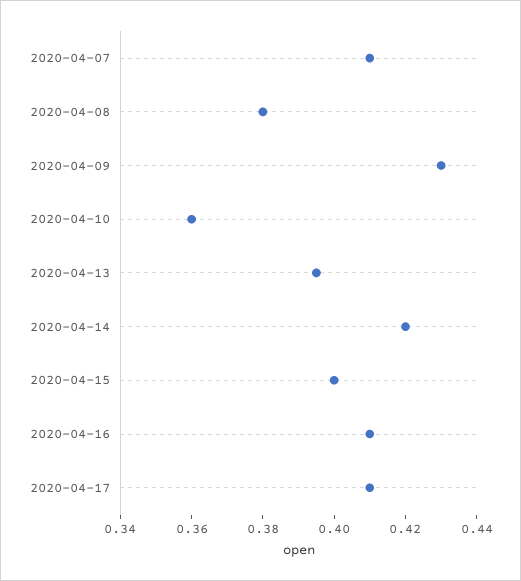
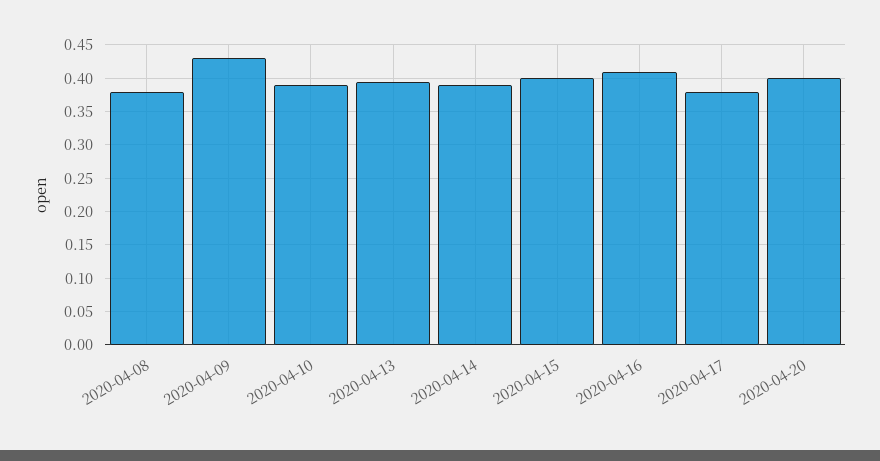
2020-04-07: 0.41 -> none
2020-04-10: 0.36 -> 0.39
2020-04-14: 0.42 -> 0.39
2020-04-17: 0.41 -> 0.38
2020-04-20: none -> 0.4

